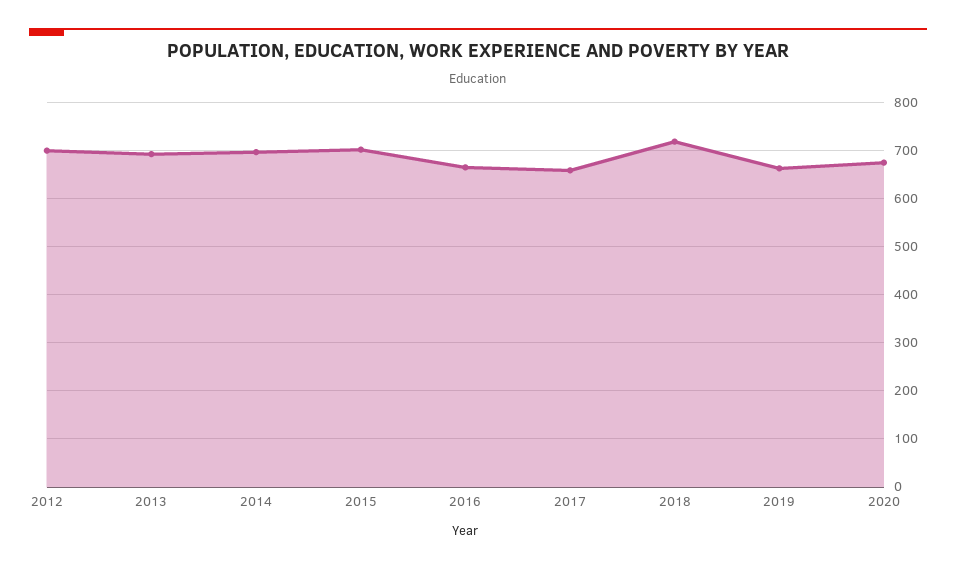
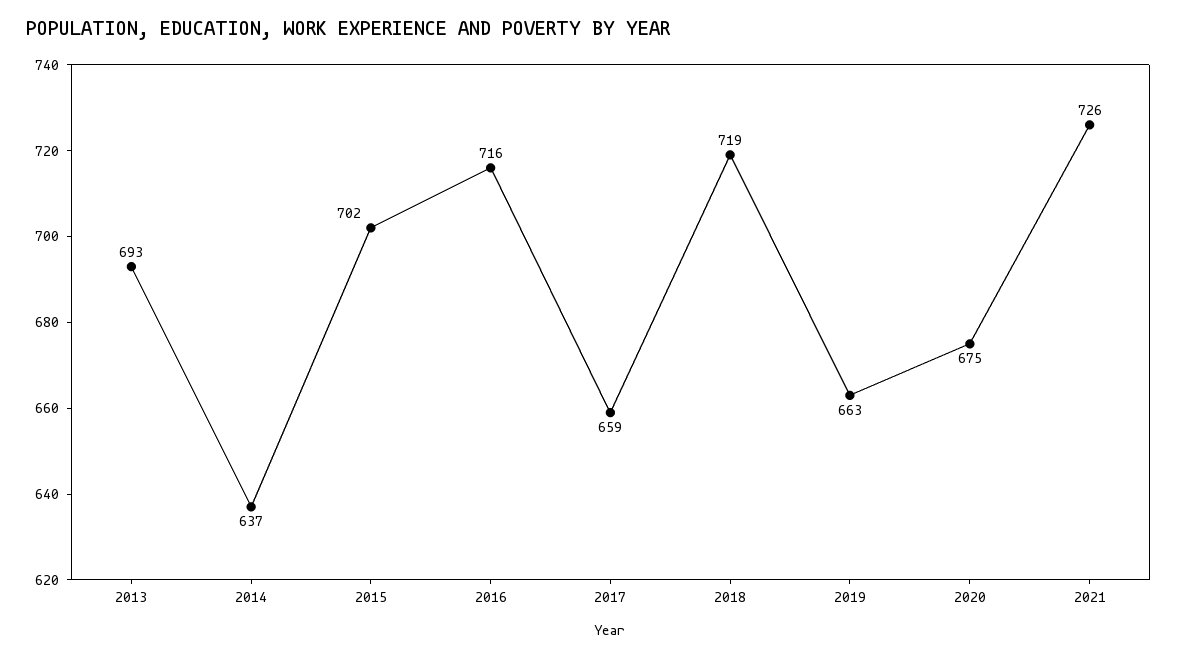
2012: 700 -> none
2014: 700 -> 637
2016: 660 -> 716
2021: none -> 726

